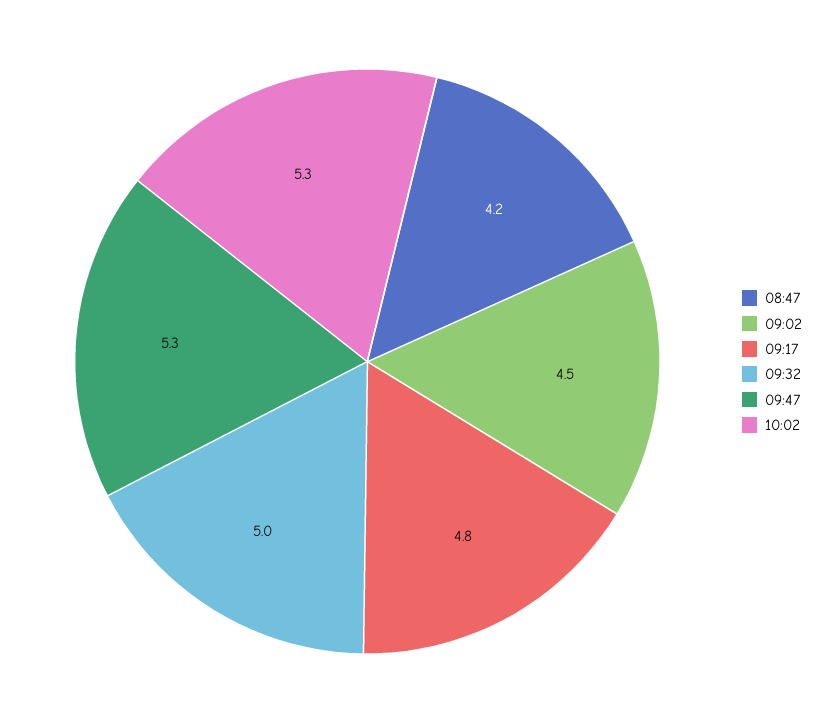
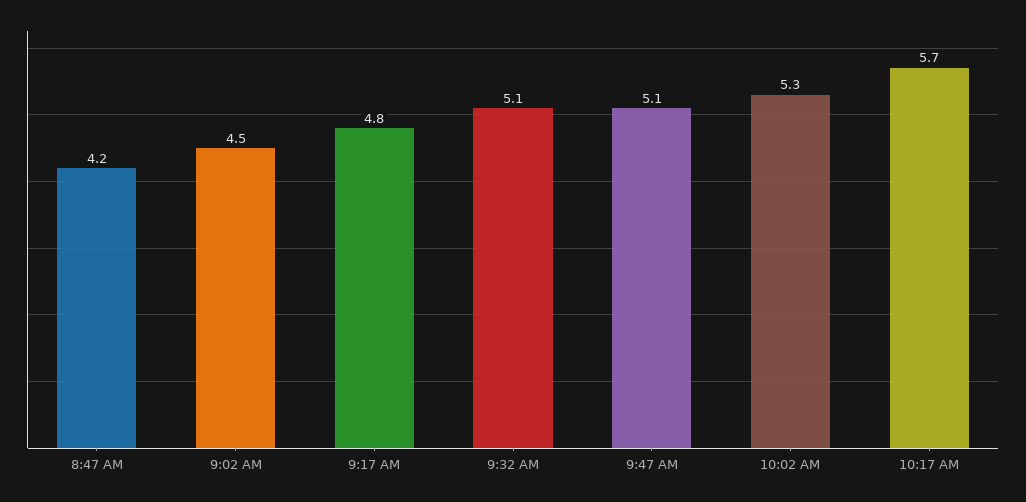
09:32: 5 -> 5.1
09:47: 5.3 -> 5.1
10:17 AM: none -> 5.7

